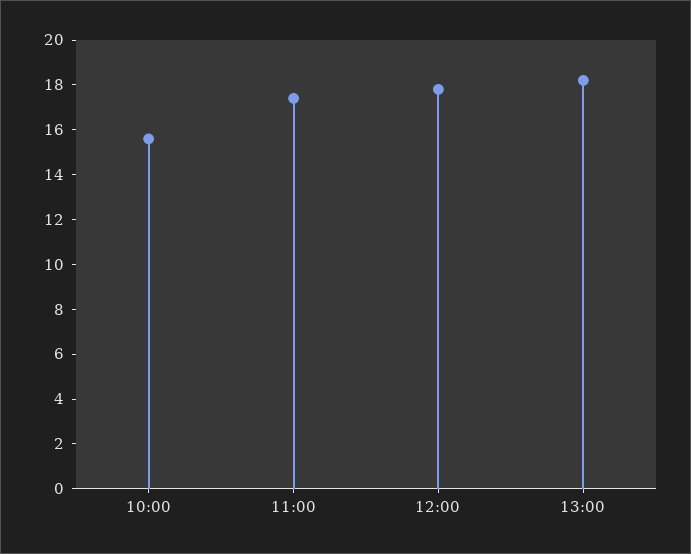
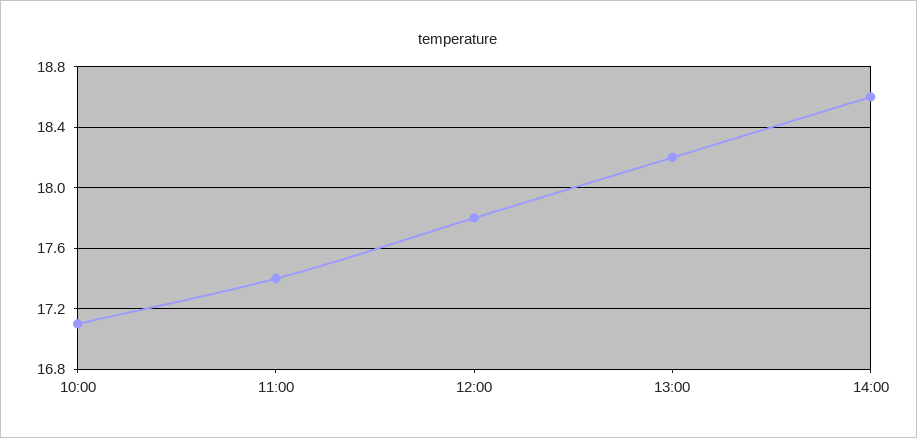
10:00: 15.5 -> 17.1
14:00: none -> 18.6

